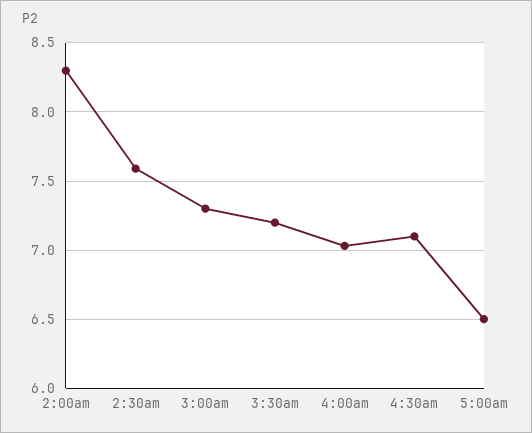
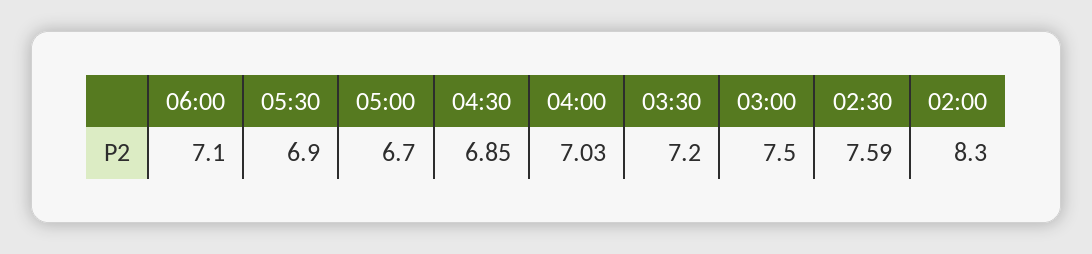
3:00am: 7.3 -> 7.5
4:30am: 7.1 -> 6.85
5:00am: 6.5 -> 6.7
06:00: none -> 7.1
05:30: none -> 6.9

